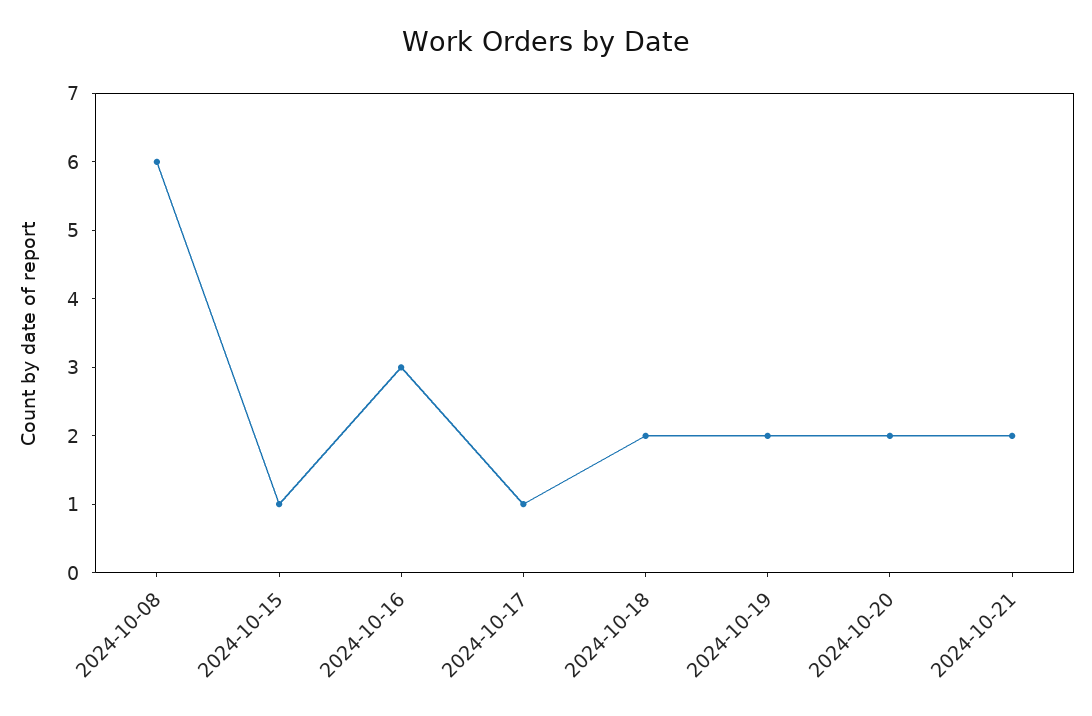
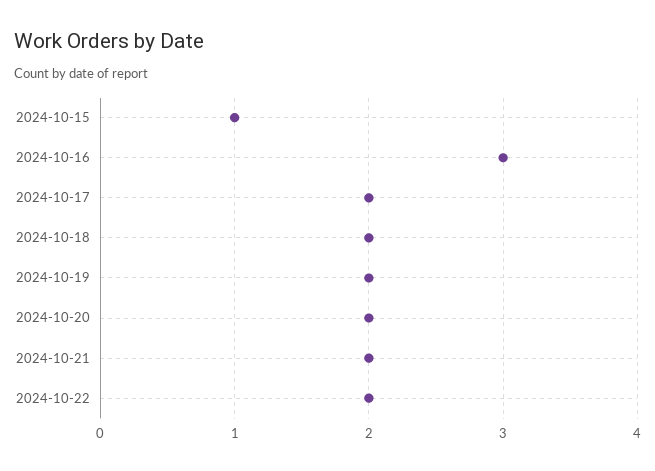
2024-10-08: 6 -> none
2024-10-17: 1 -> 2
2024-10-22: none -> 2

